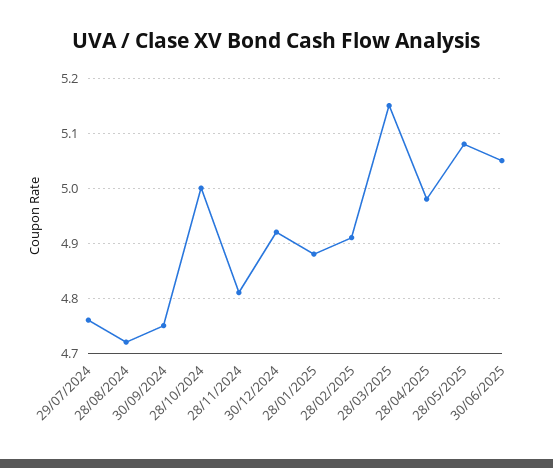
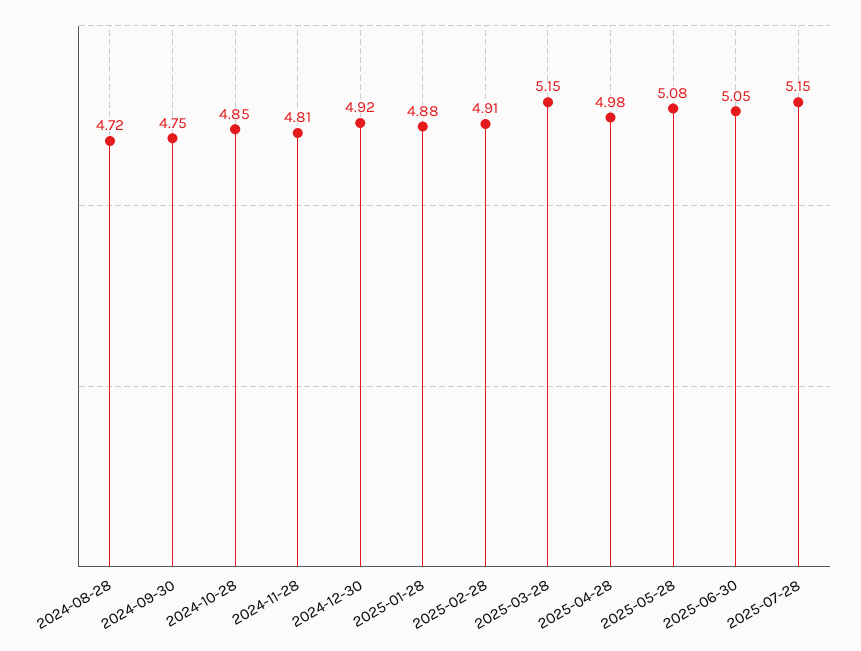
29/07/2024: 4.75 -> none
28/10/2024: 5 -> 4.85
2025-07-28: none -> 5.15

